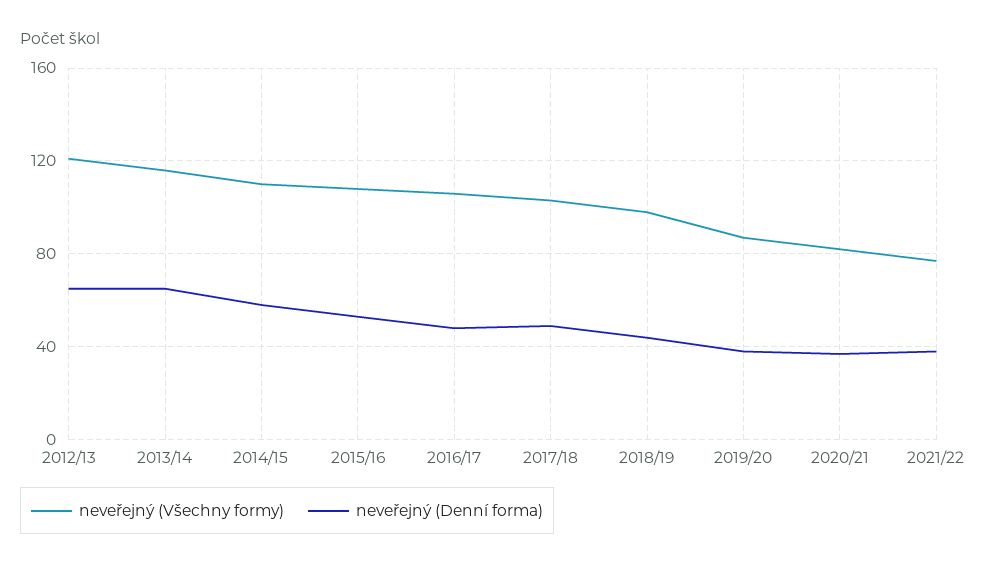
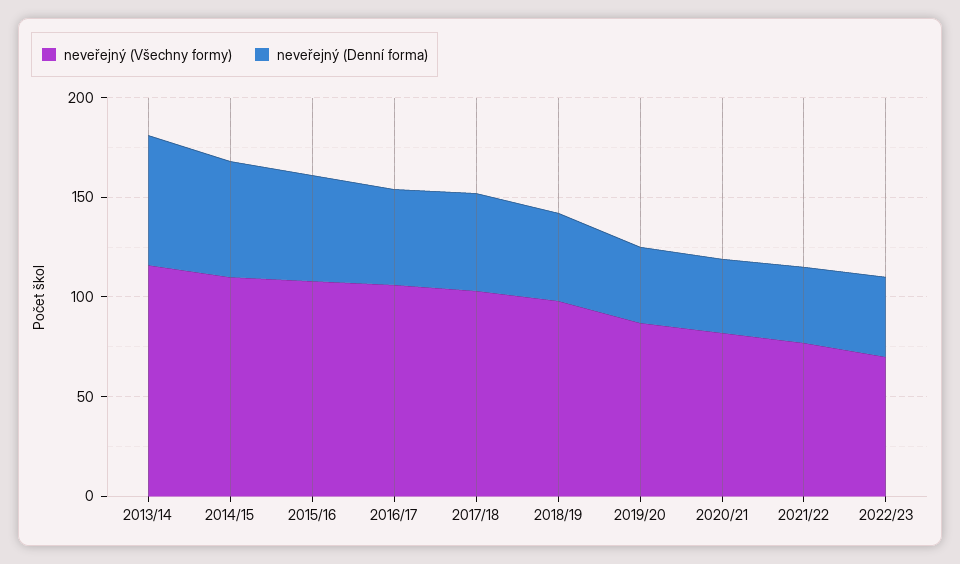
neveřejný (Všechny formy), 2012/13: 120 -> none
neveřejný (Denní forma), 2012/13: 65 -> none
neveřejný (Všechny formy), 2022/23: none -> 70
neveřejný (Denní forma), 2022/23: none -> 40

